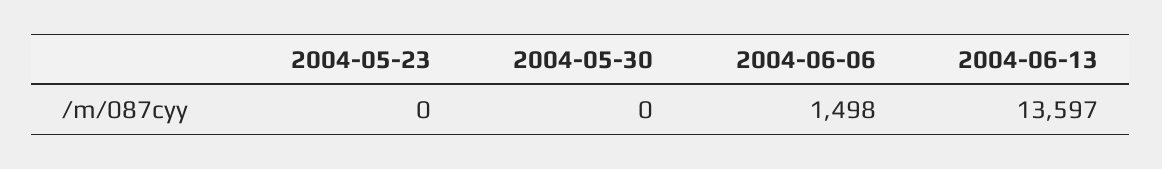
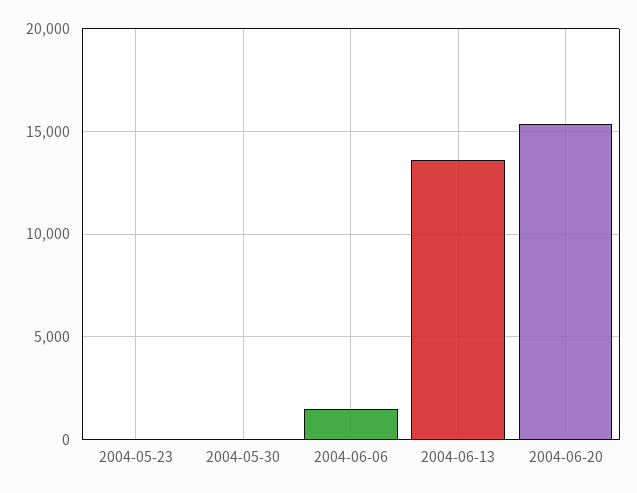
2004-06-20: none -> 15500

